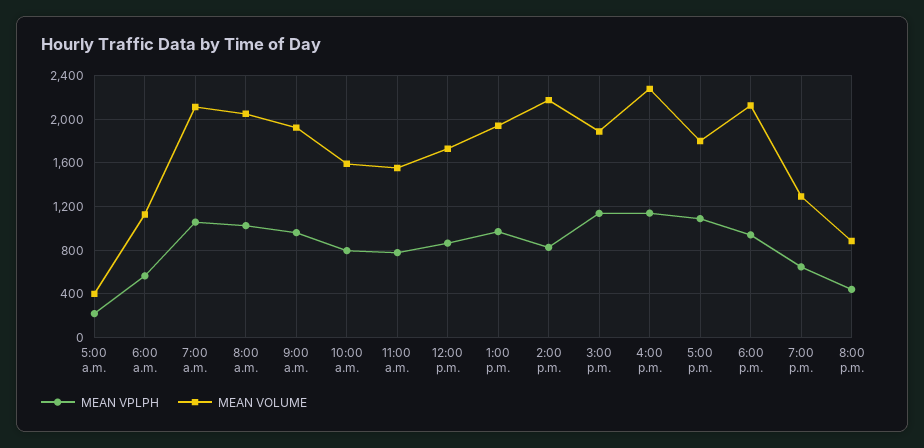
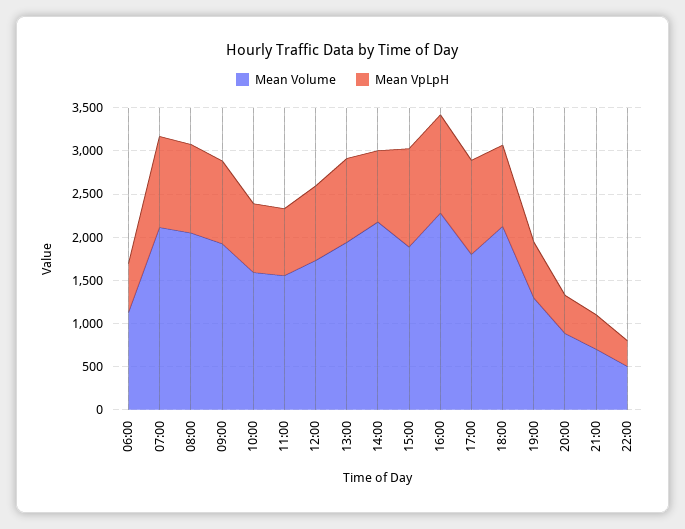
MEAN VPLPH, 5:00 a.m.: 200 -> none
MEAN VOLUME, 5:00 a.m.: 400 -> none
MEAN VOLUME, 21:00: none -> 700
MEAN VPLPH, 21:00: none -> 400
MEAN VOLUME, 22:00: none -> 500
MEAN VPLPH, 22:00: none -> 300

